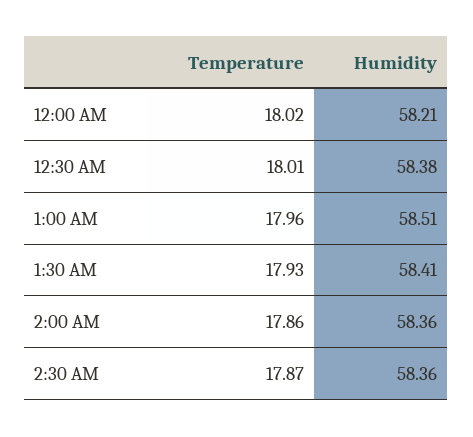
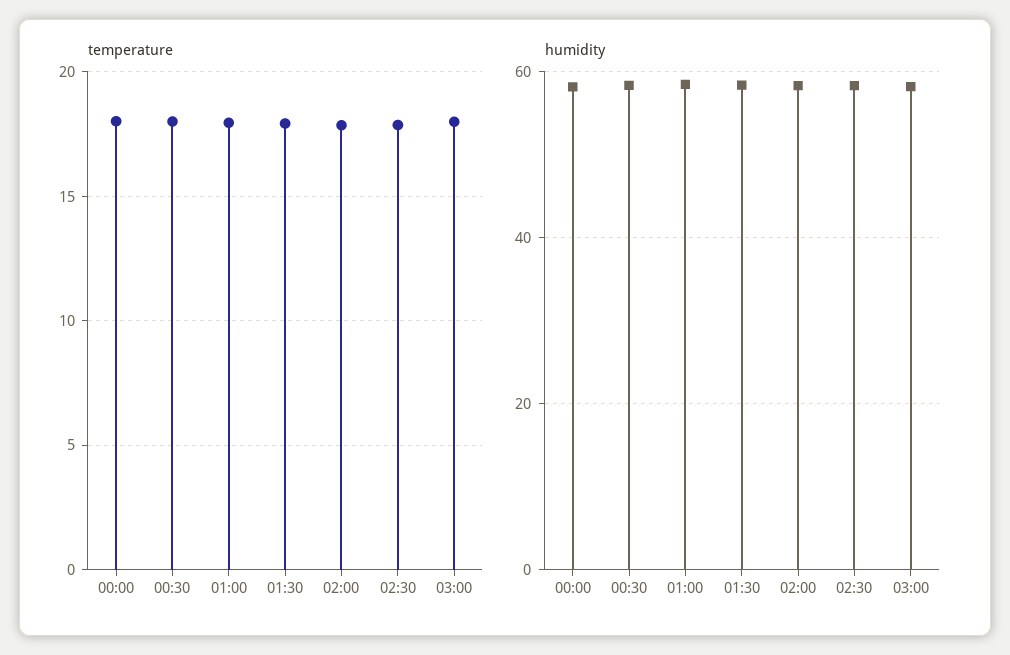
Temperature, 03:00: none -> 18
Humidity, 03:00: none -> 58

